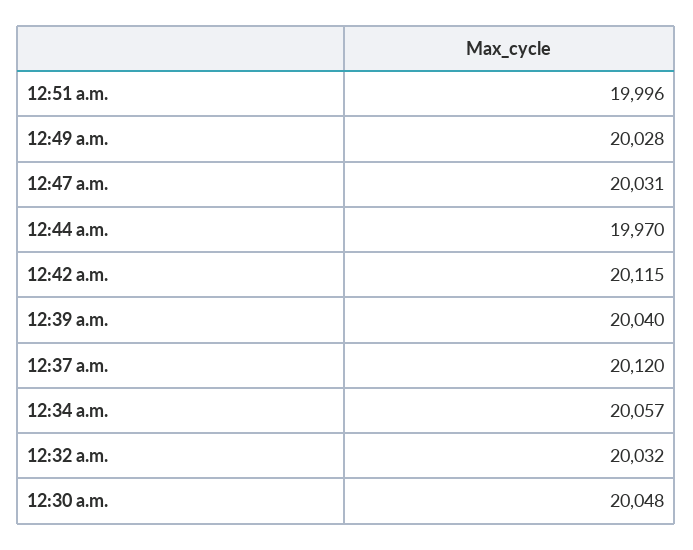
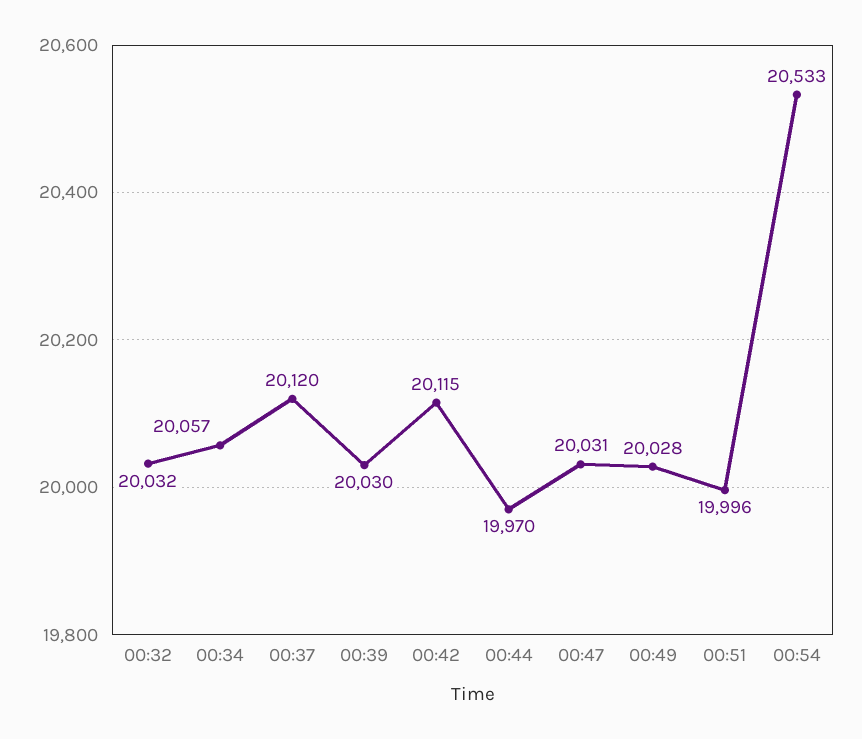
12:39 a.m.: 20040 -> 20030
12:30 a.m.: 20048 -> none
00:54: none -> 20533

